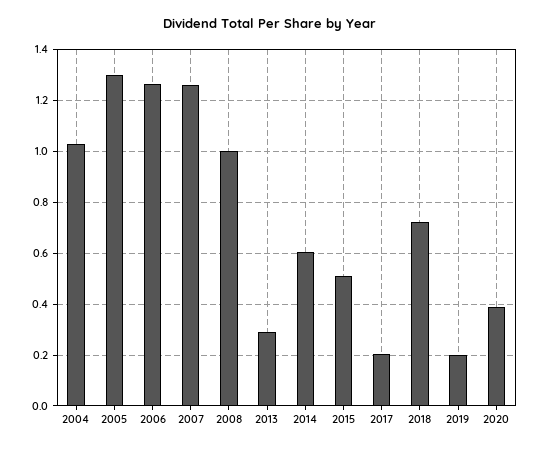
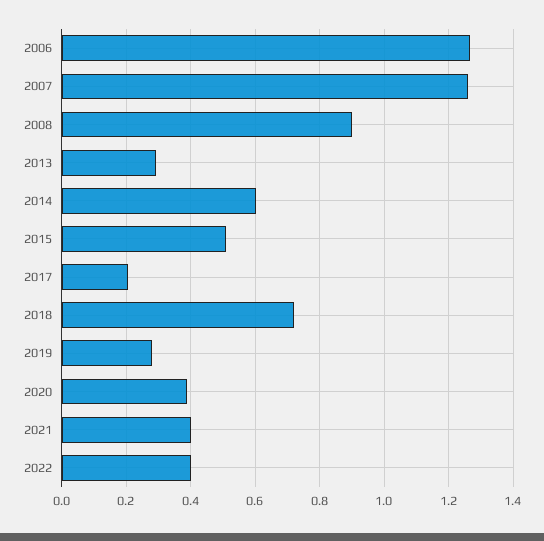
2004: 1.025 -> none
2005: 1.3 -> none
2008: 1 -> 0.9
2019: 0.2 -> 0.28
2021: none -> 0.4
2022: none -> 0.4

